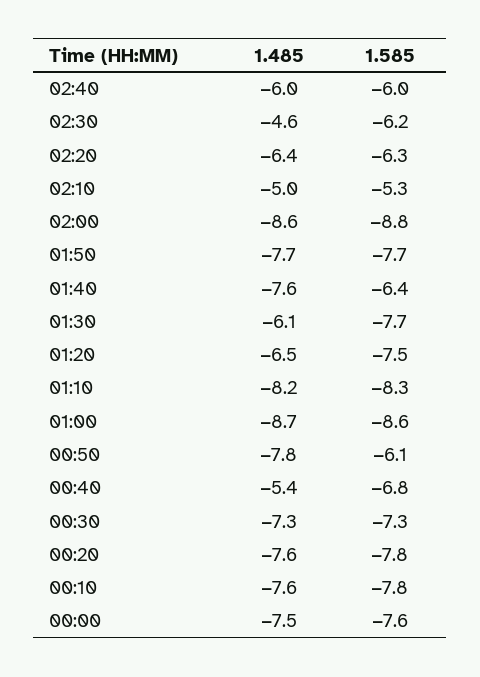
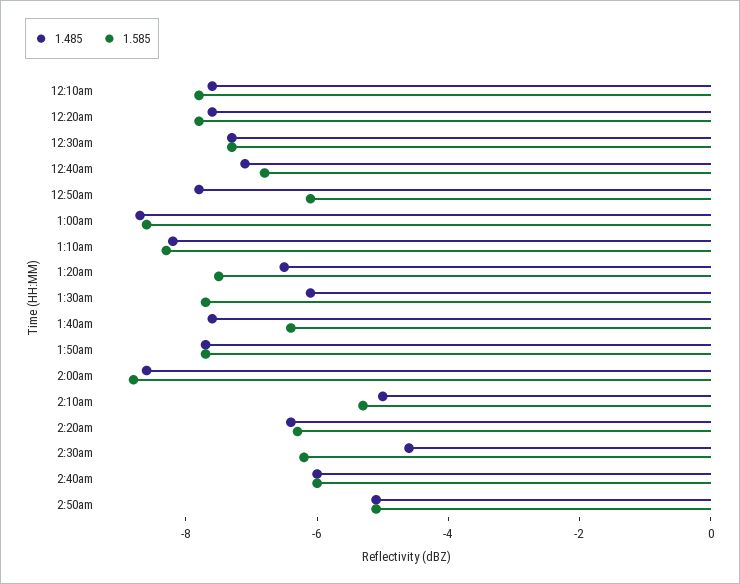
1.485, 00:40: -5.4 -> -7
1.485, 00:00: -7.5 -> none
1.585, 00:00: -7.6 -> none
1.485, 2:50am: none -> -5
1.585, 2:50am: none -> -5

